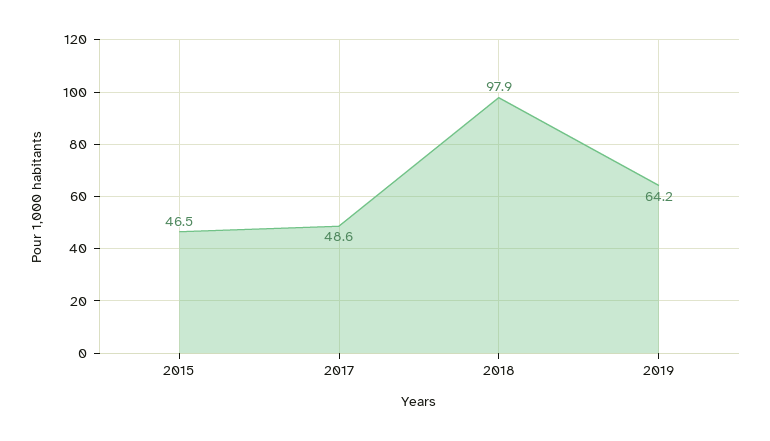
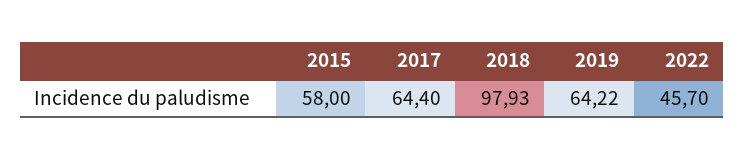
2015: 46.5 -> 58
2017: 48.6 -> 64.4
2022: none -> 45.7

